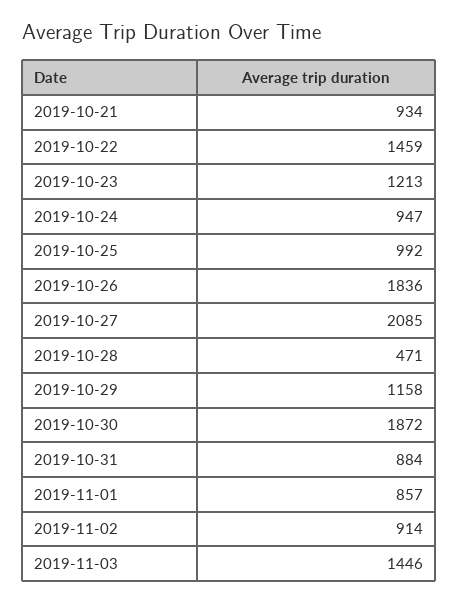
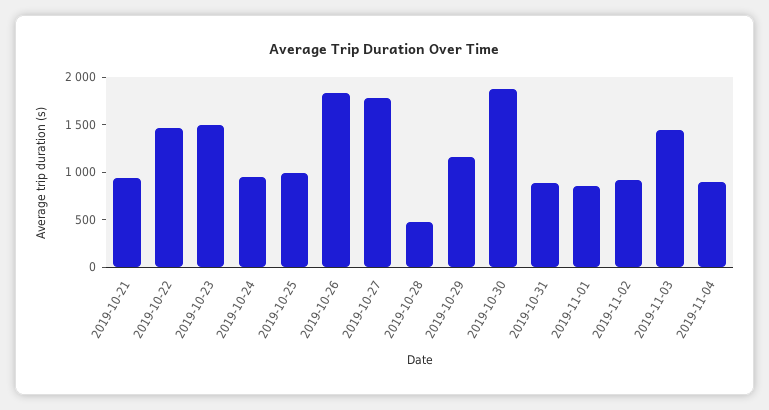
2019-10-23: 1213 -> 1500
2019-10-27: 2085 -> 1800
2019-11-04: none -> 900

